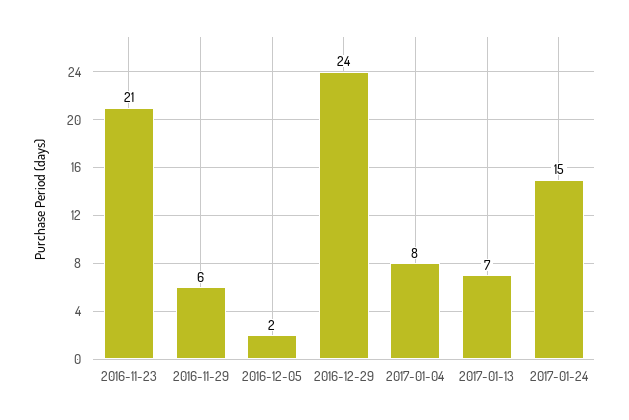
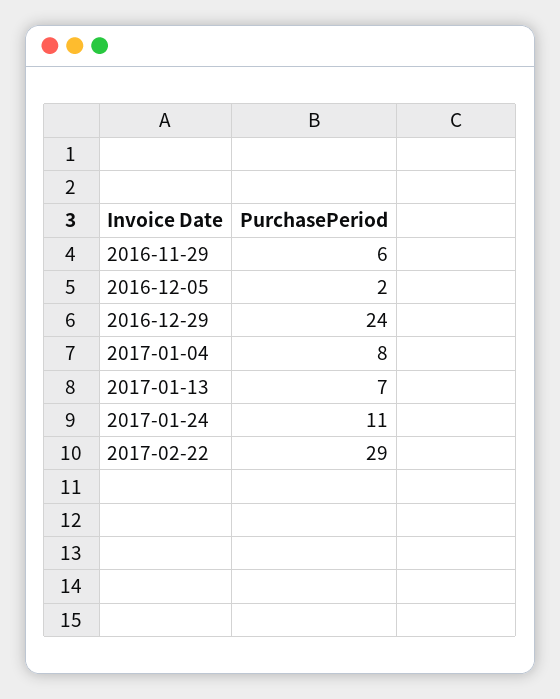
2016-11-23: 21 -> none
2017-01-24: 15 -> 11
2017-02-22: none -> 29

